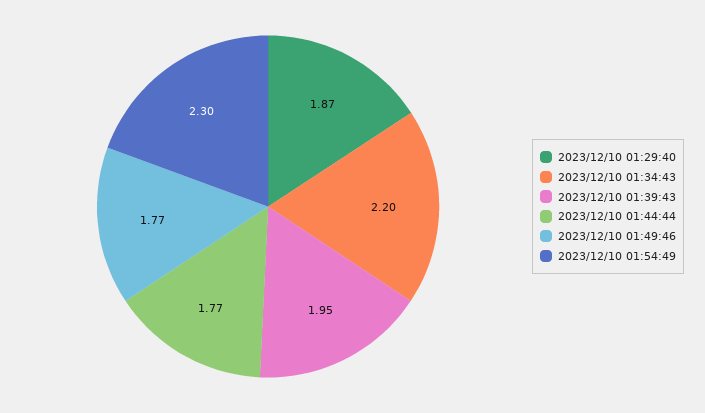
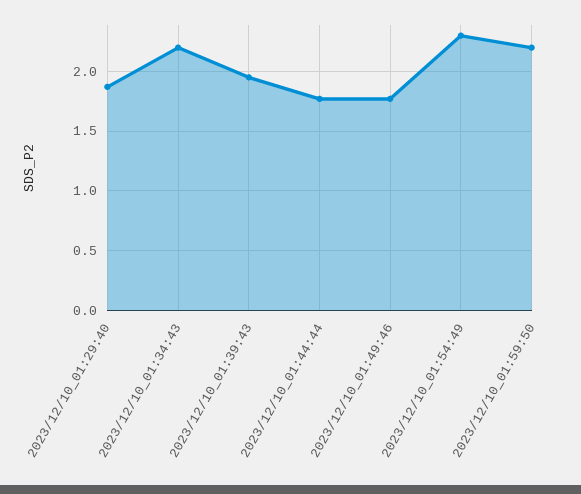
2023/12/10_01:59:50: none -> 2.2

